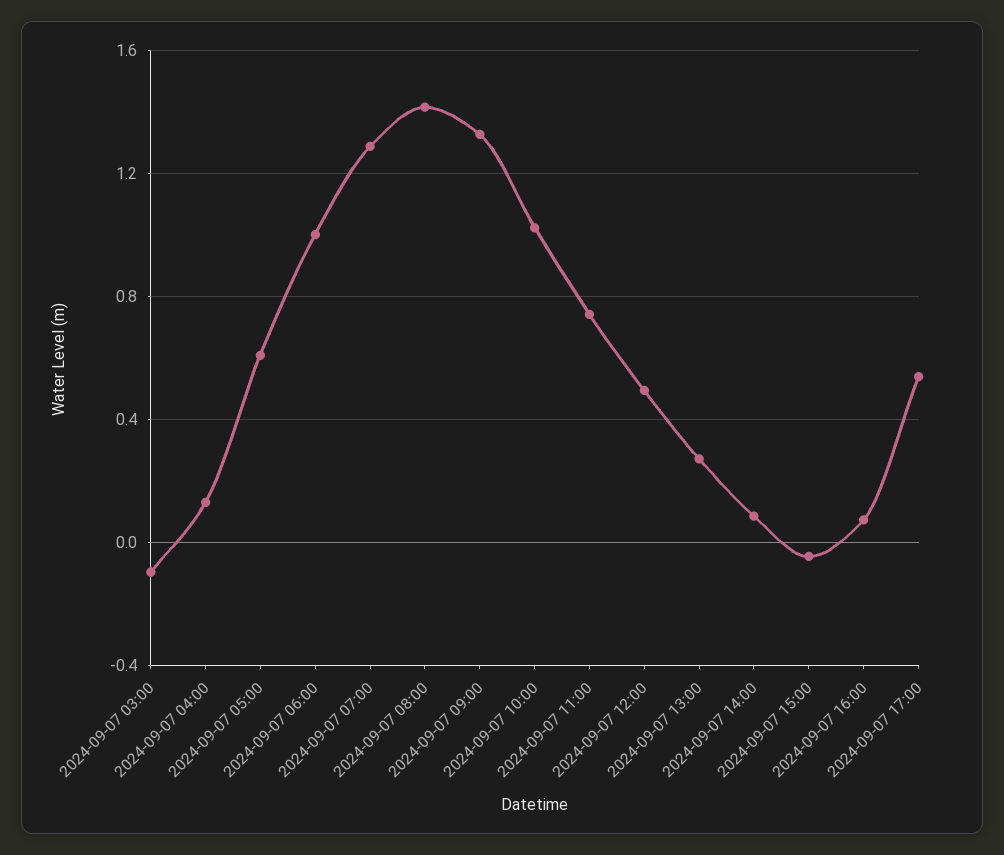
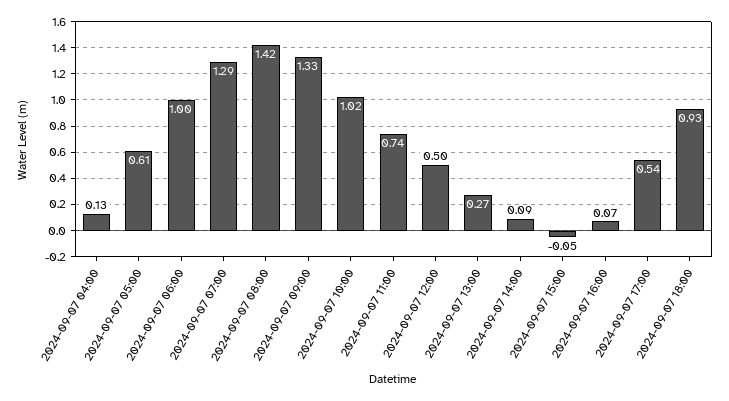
2024-09-07 03:00: -0.1 -> none
2024-09-07 18:00: none -> 0.93

